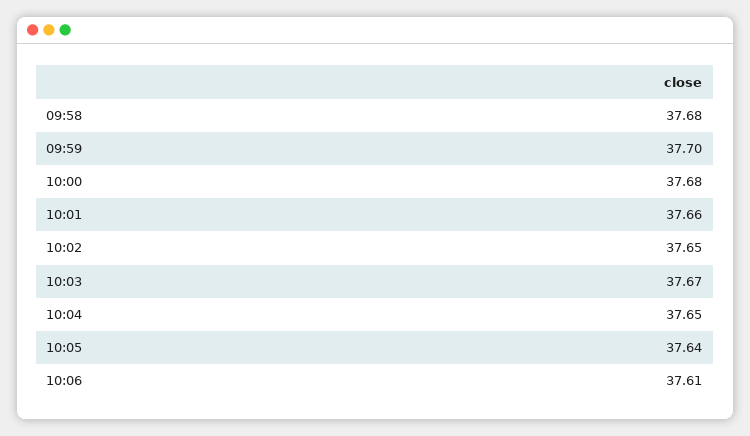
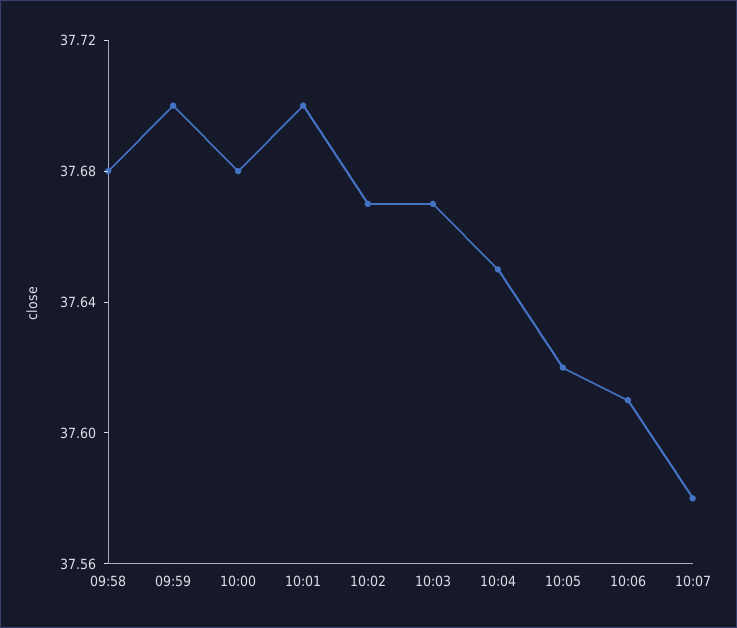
10:01: 37.66 -> 37.7
10:02: 37.65 -> 37.67
10:05: 37.64 -> 37.62
10:07: none -> 37.58

